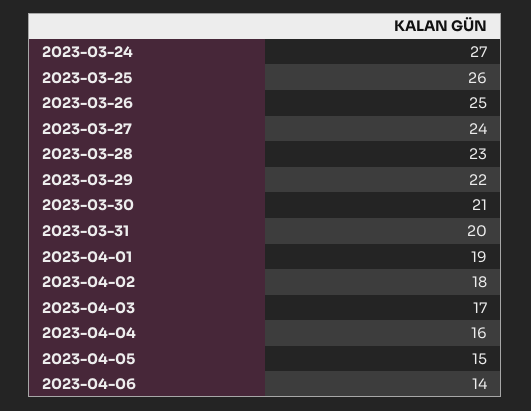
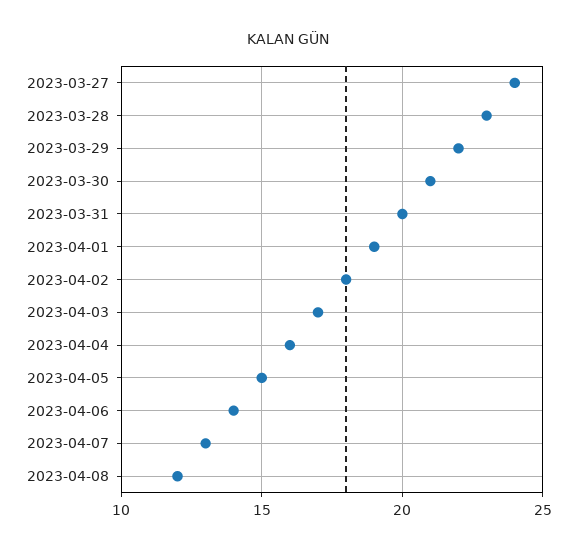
2023-03-24: 27 -> none
2023-03-25: 26 -> none
2023-03-26: 25 -> none
2023-04-07: none -> 13
2023-04-08: none -> 12

